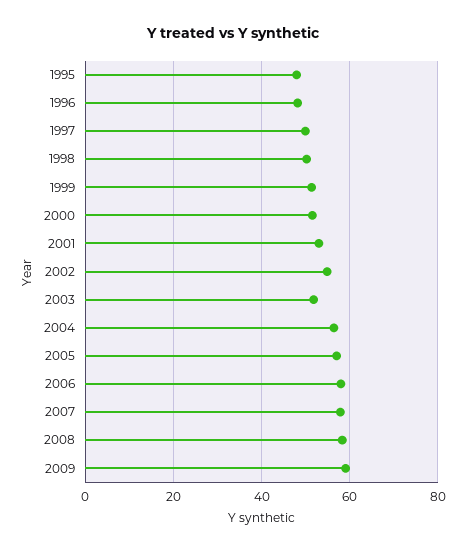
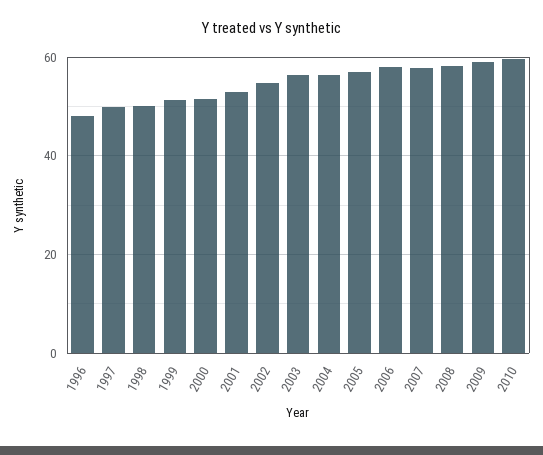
1995: 48 -> none
2003: 52 -> 56
2010: none -> 60

